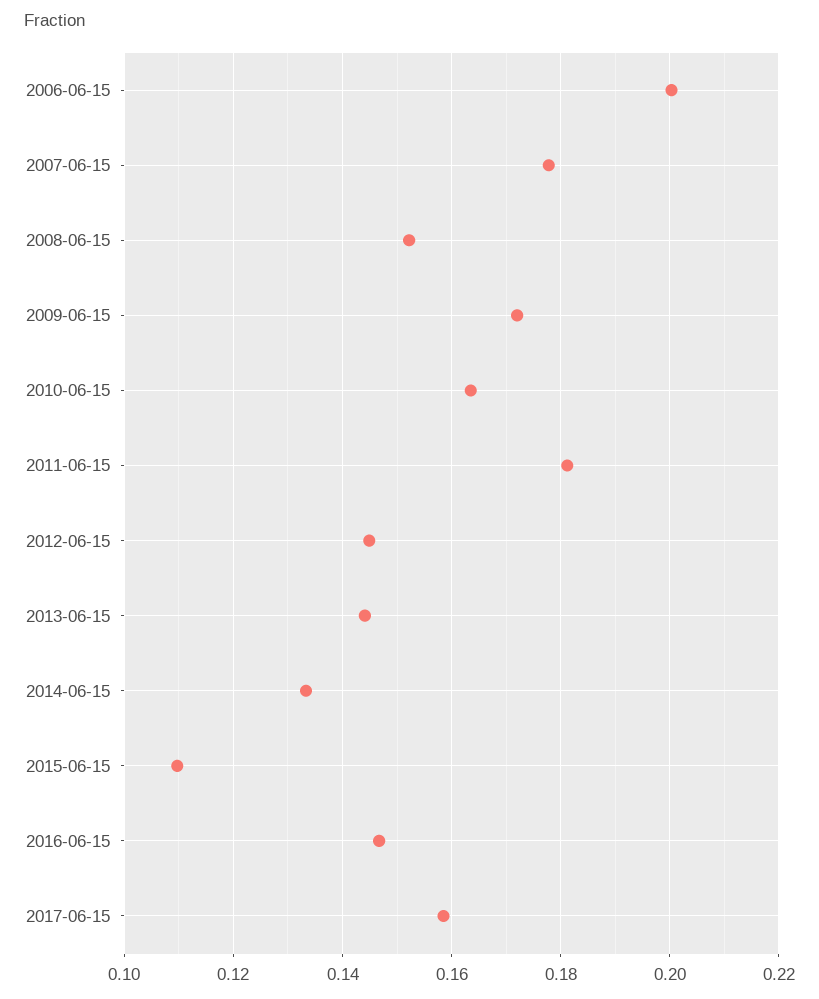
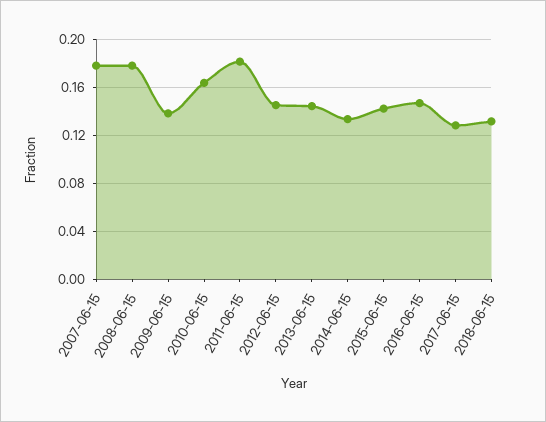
2006-06-15: 0.2 -> none
2008-06-15: 0.152 -> 0.18
2009-06-15: 0.172 -> 0.14
2015-06-15: 0.11 -> 0.14
2017-06-15: 0.158 -> 0.13
2018-06-15: none -> 0.13

